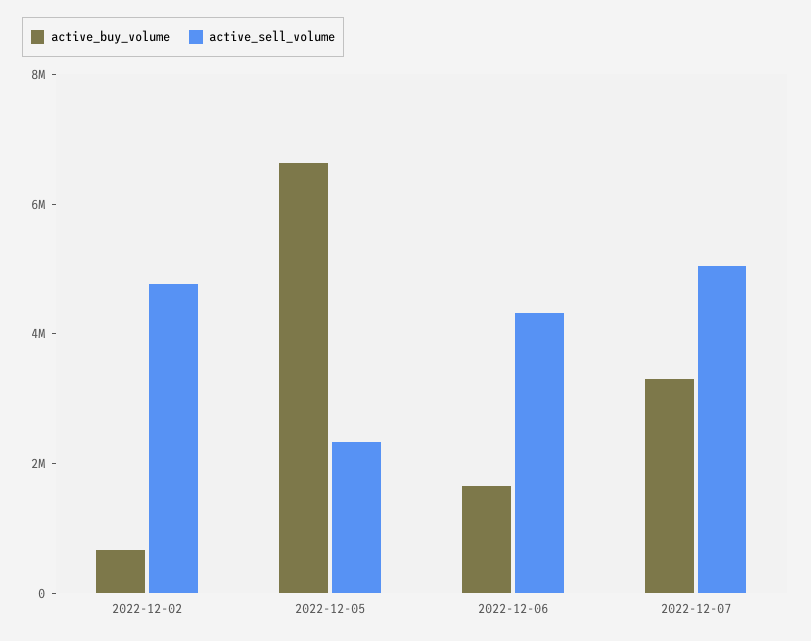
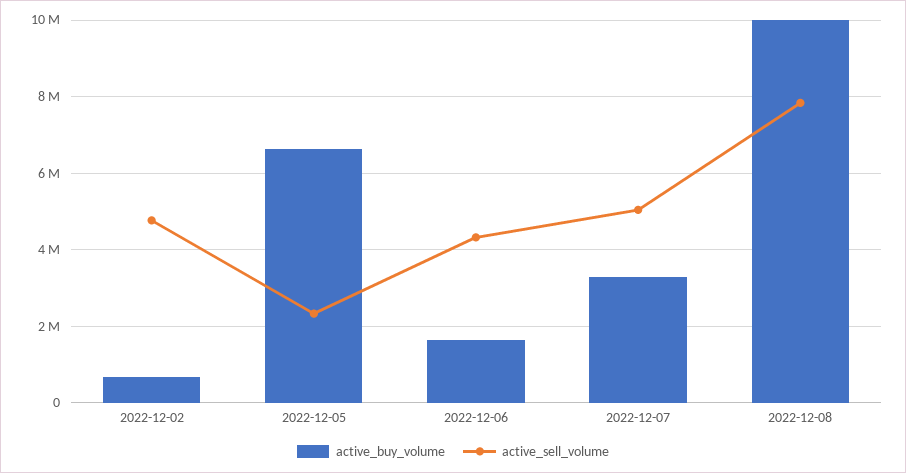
active_buy_volume, 2022-12-08: none -> 10000000
active_sell_volume, 2022-12-08: none -> 7800000

